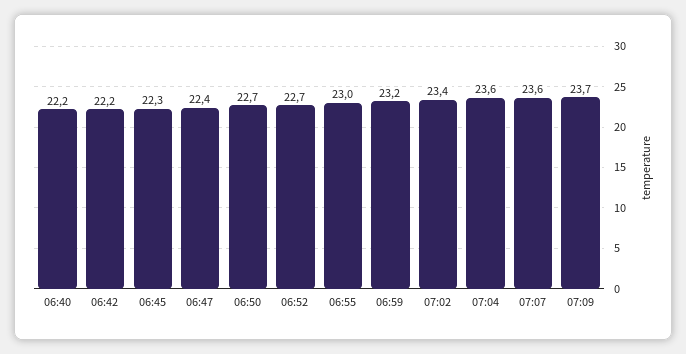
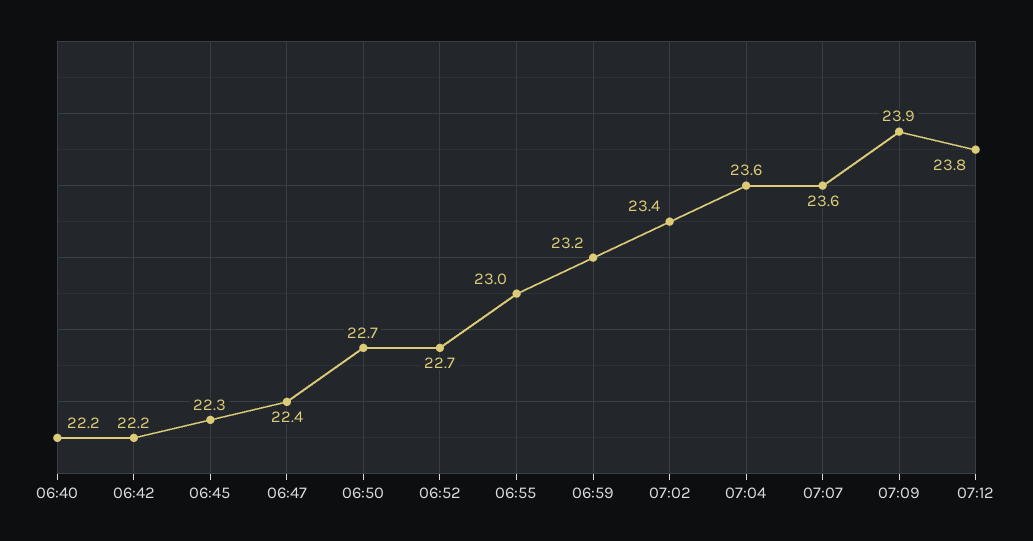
07:09: 23.7 -> 23.9
07:12: none -> 23.8

